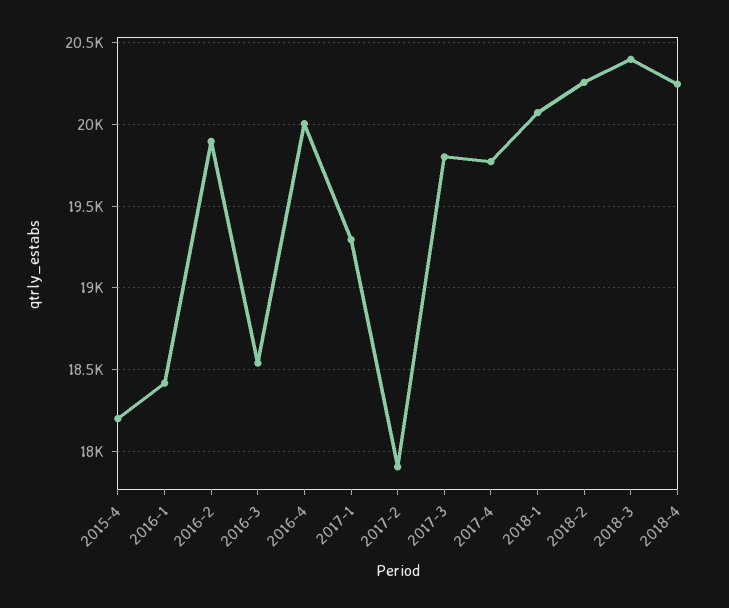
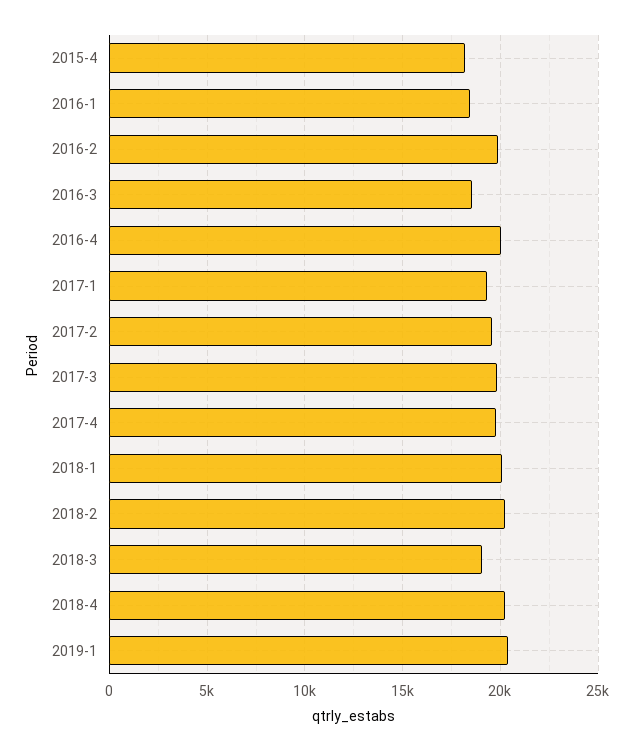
2017-2: 17900 -> 19500
2018-3: 20400 -> 19000
2019-1: none -> 20500

